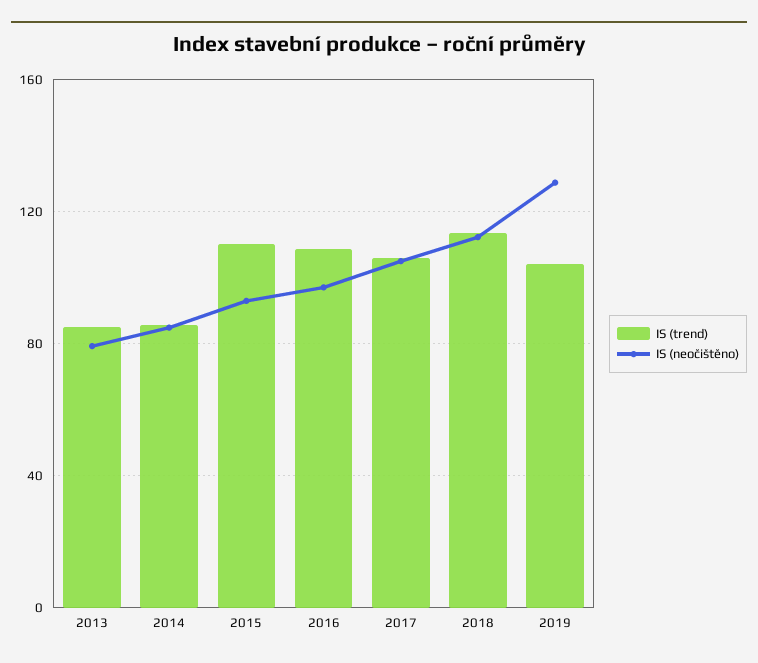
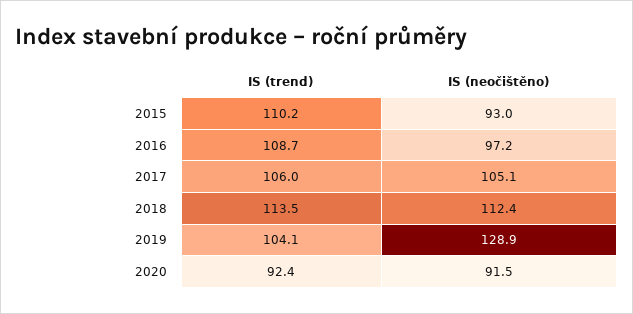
IS (trend), 2013: 85 -> none
IS (neočištěno), 2013: 80 -> none
IS (trend), 2014: 85 -> none
IS (neočištěno), 2014: 85 -> none
IS (trend), 2020: none -> 92.4
IS (neočištěno), 2020: none -> 91.5

